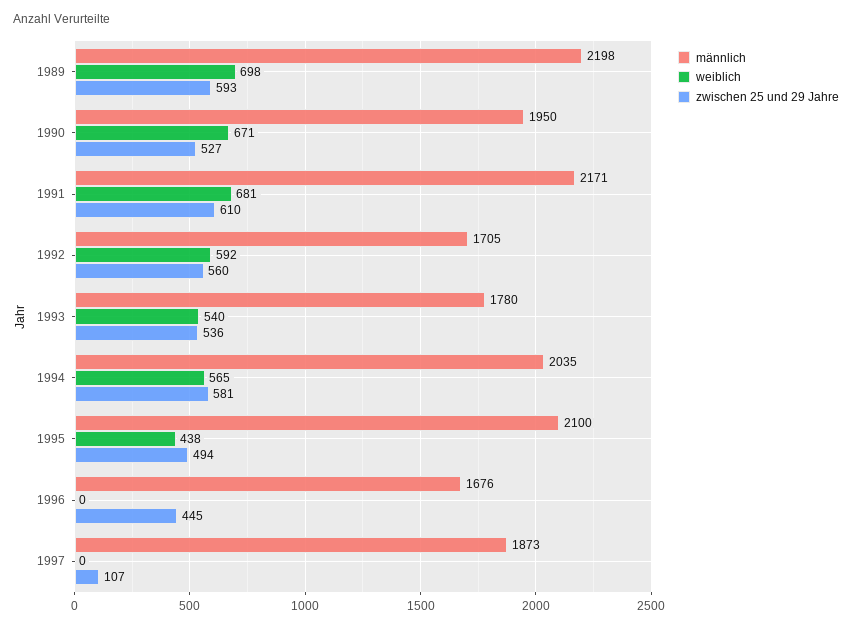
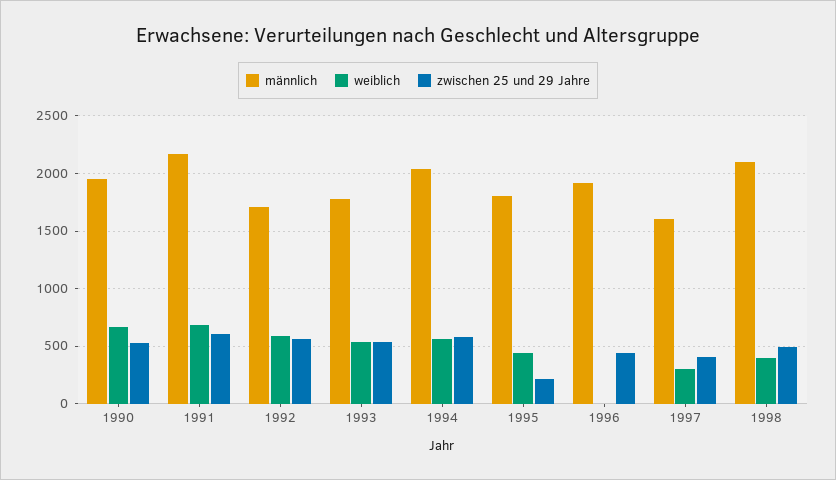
männlich, 1989: 2198 -> none
weiblich, 1989: 698 -> none
zwischen 25 und 29 Jahre, 1989: 593 -> none
männlich, 1995: 2100 -> 1800
zwischen 25 und 29 Jahre, 1995: 494 -> 200
männlich, 1996: 1676 -> 1900
männlich, 1997: 1873 -> 1600
weiblich, 1997: 0 -> 300
zwischen 25 und 29 Jahre, 1997: 107 -> 400
männlich, 1998: none -> 2100
weiblich, 1998: none -> 400
zwischen 25 und 29 Jahre, 1998: none -> 500

